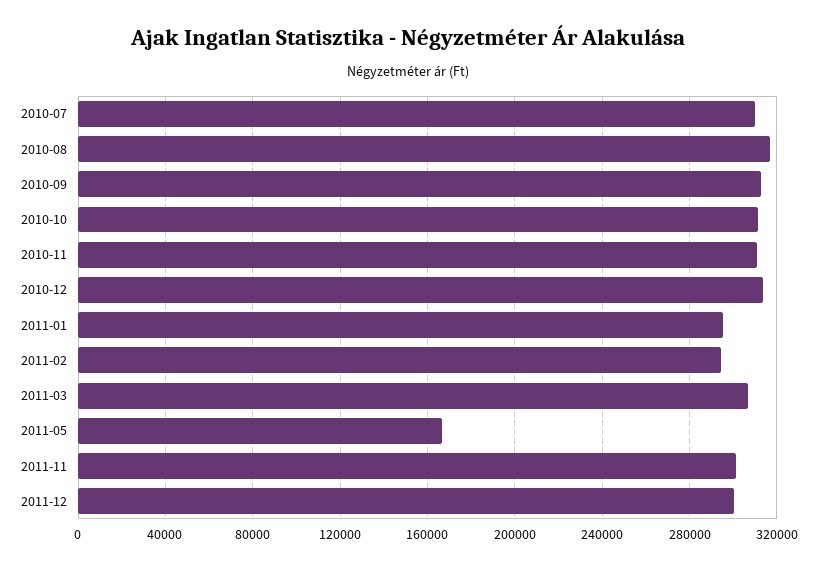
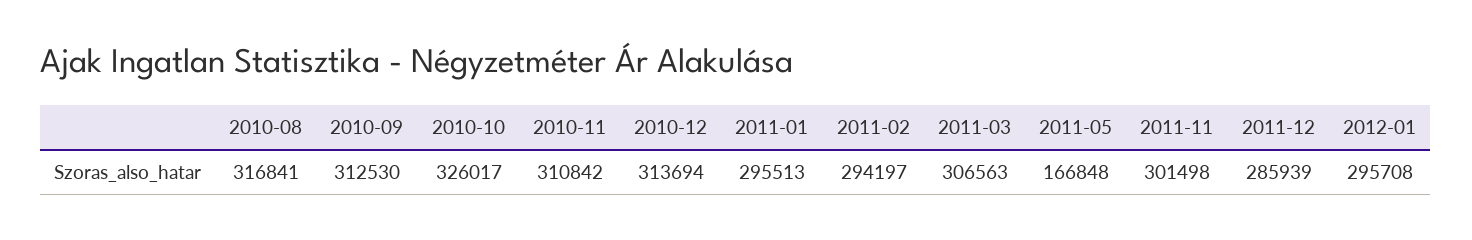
2010-07: 310000 -> none
2010-10: 310000 -> 326017
2011-12: 300000 -> 285939
2012-01: none -> 295708

